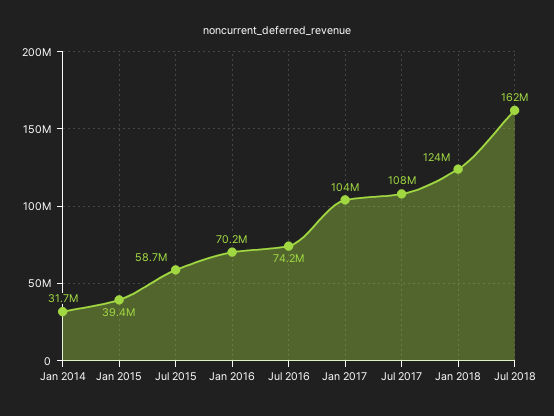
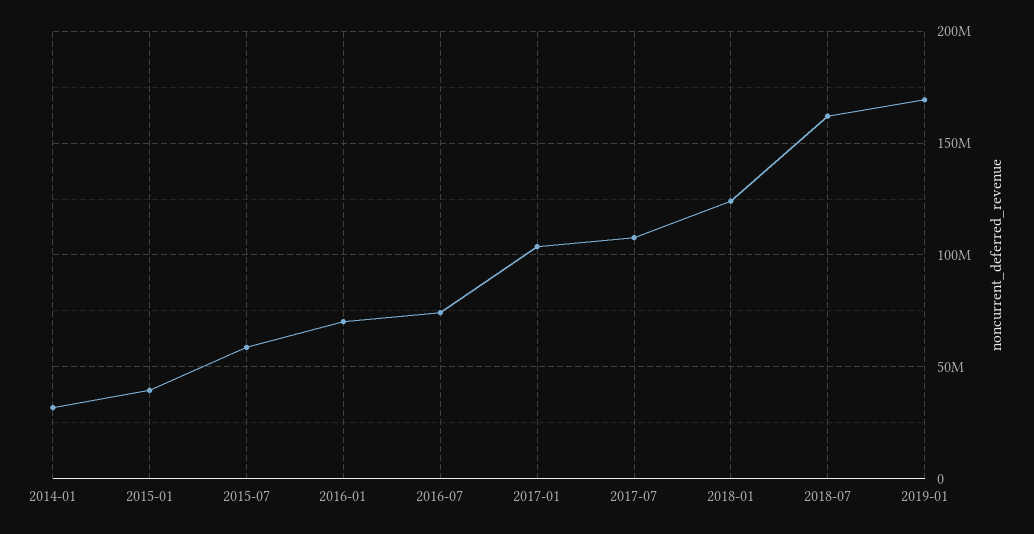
2019-01: none -> 170000000

